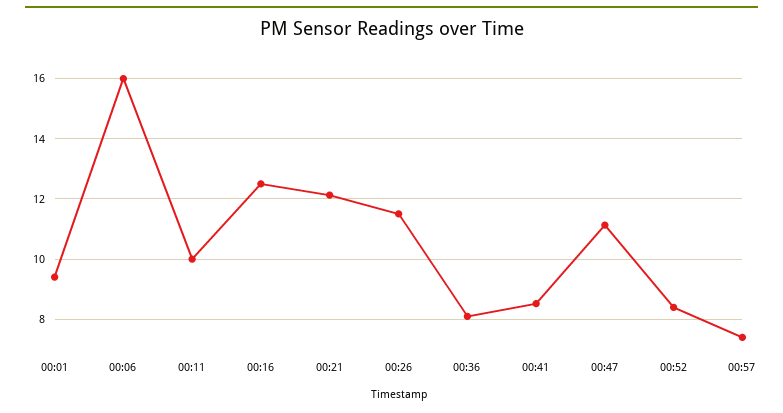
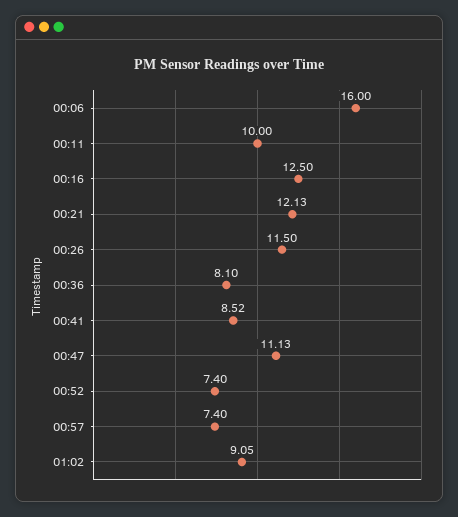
00:01: 9.4 -> none
00:52: 8.4 -> 7.4
01:02: none -> 9.05

